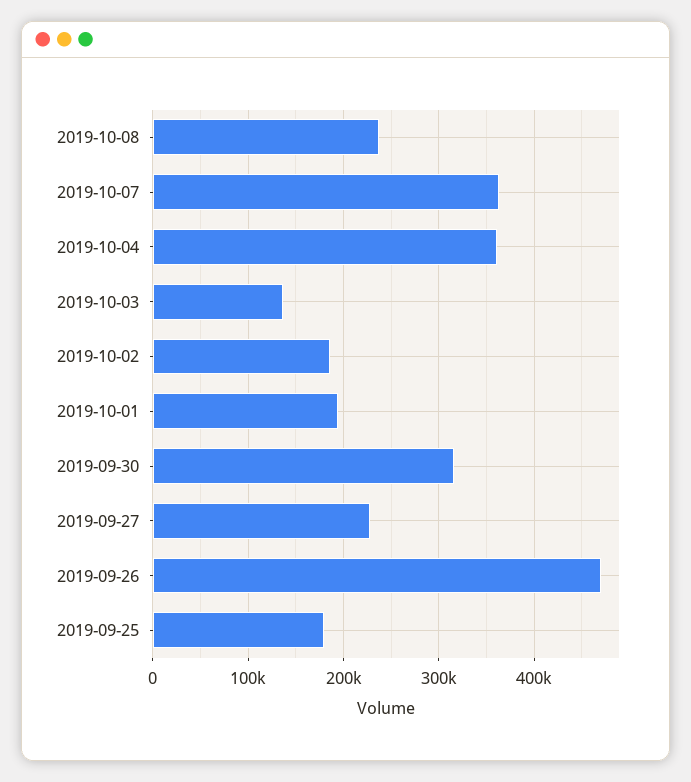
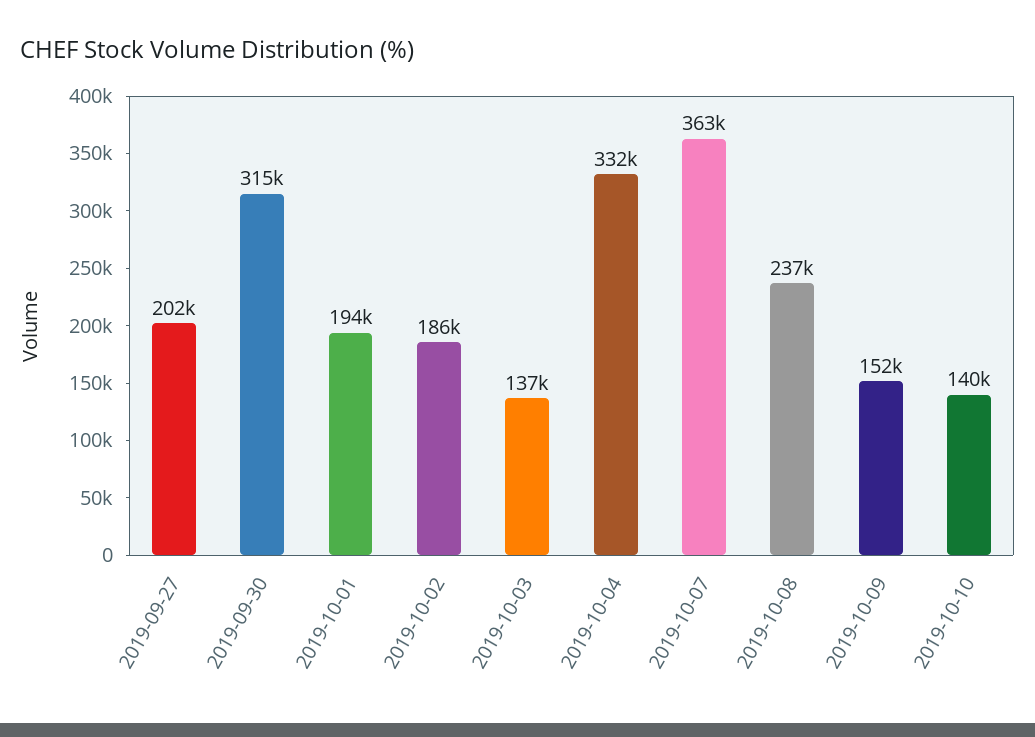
2019-10-04: 360000 -> 332000
2019-09-27: 230000 -> 202000
2019-09-26: 470000 -> none
2019-09-25: 180000 -> none
2019-10-09: none -> 152000
2019-10-10: none -> 140000

